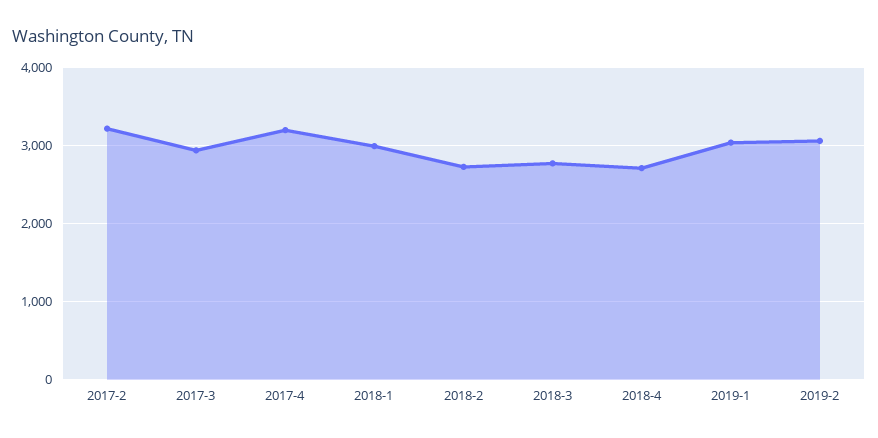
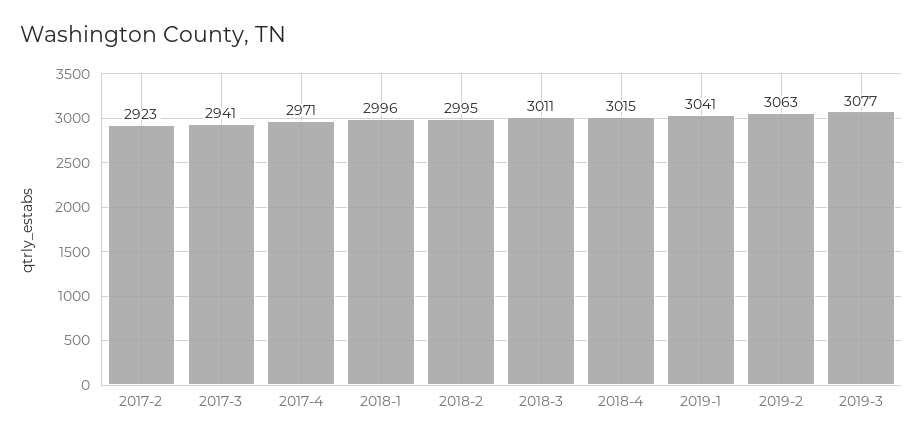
2017-2: 3200 -> 2923
2017-4: 3200 -> 2971
2018-2: 2700 -> 2995
2018-3: 2800 -> 3011
2018-4: 2700 -> 3015
2019-3: none -> 3077

